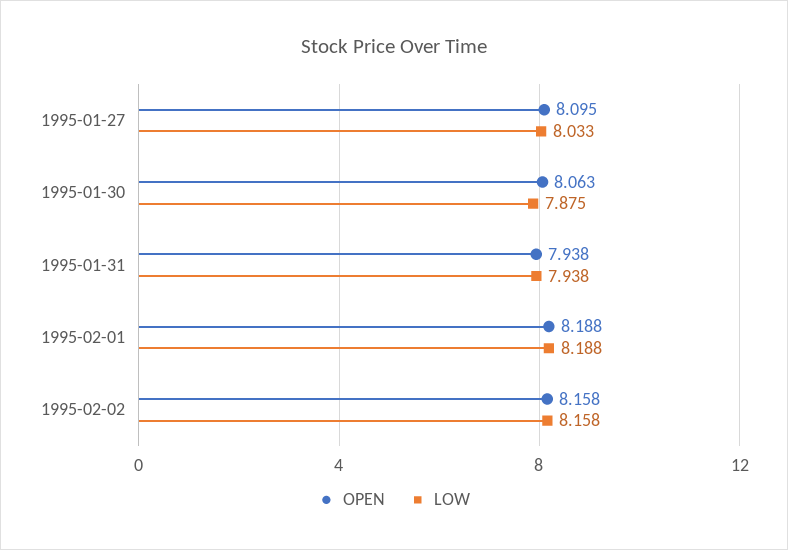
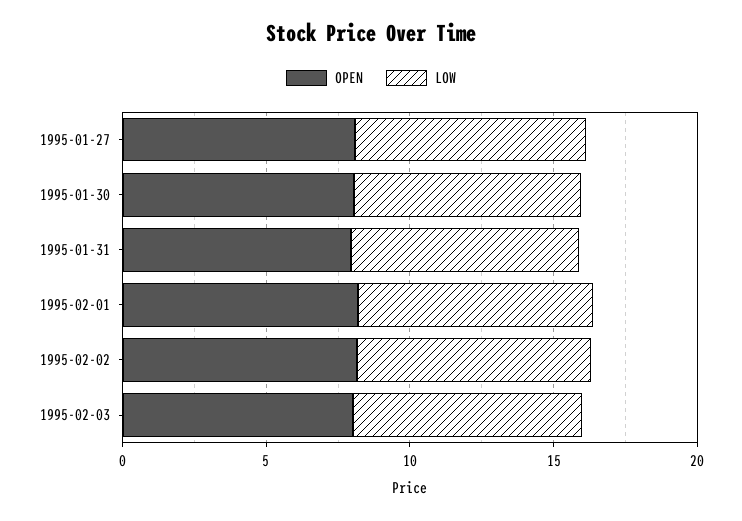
OPEN, 1995-02-03: none -> 8
LOW, 1995-02-03: none -> 8

